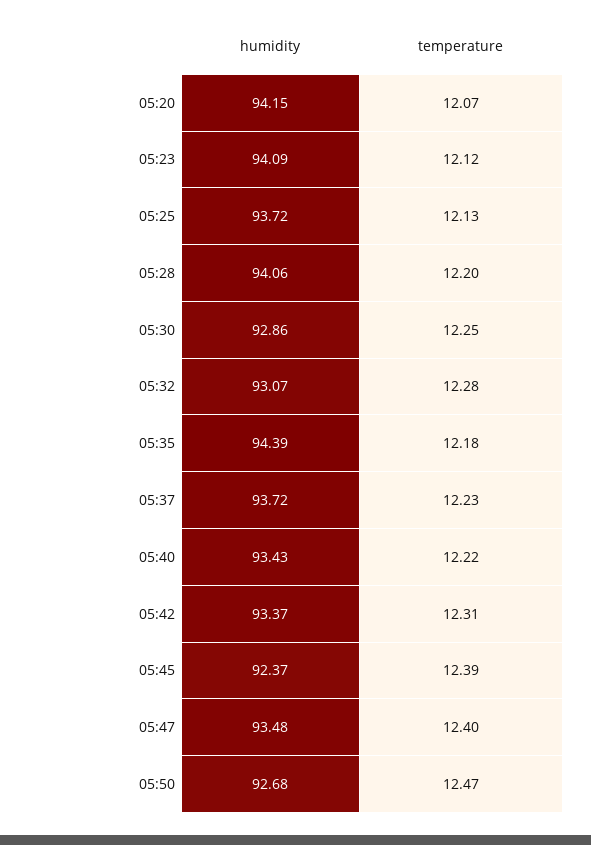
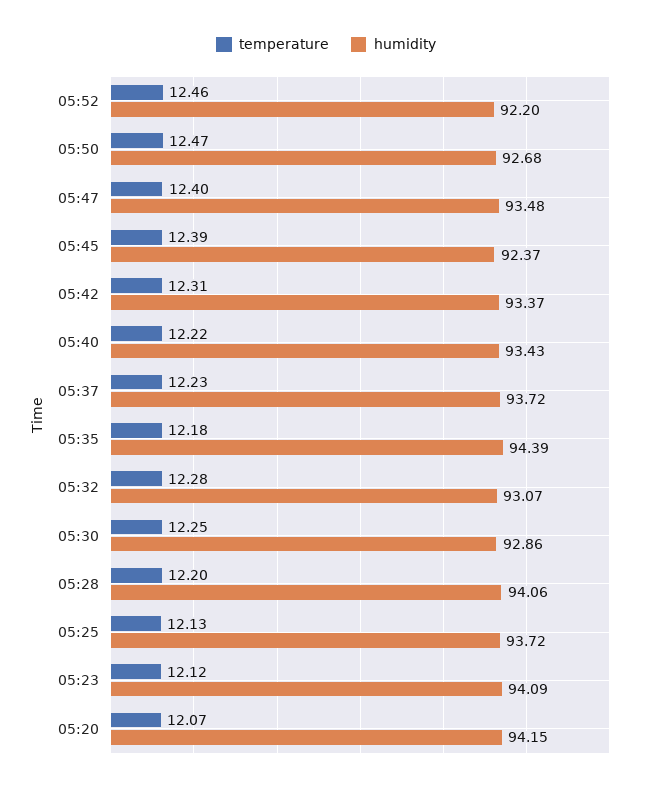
temperature, 05:52: none -> 12.46
humidity, 05:52: none -> 92.2

